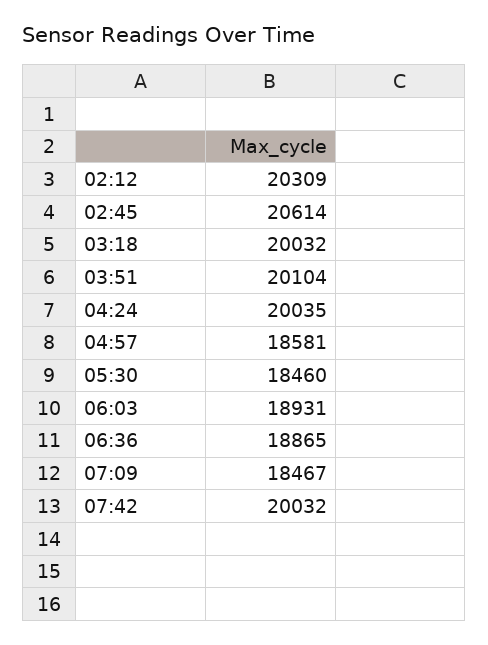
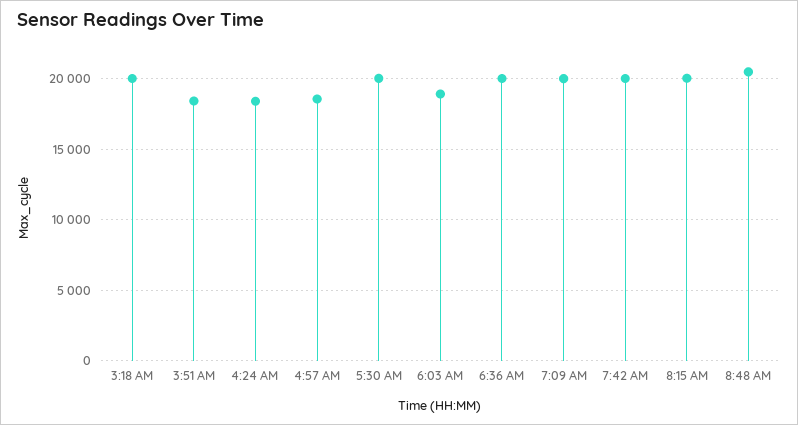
02:12: 20309 -> none
02:45: 20614 -> none
03:51: 20104 -> 18500
04:24: 20035 -> 18500
05:30: 18460 -> 20000
06:36: 18865 -> 20000
07:09: 18467 -> 20000
8:15 AM: none -> 20000
8:48 AM: none -> 20500

